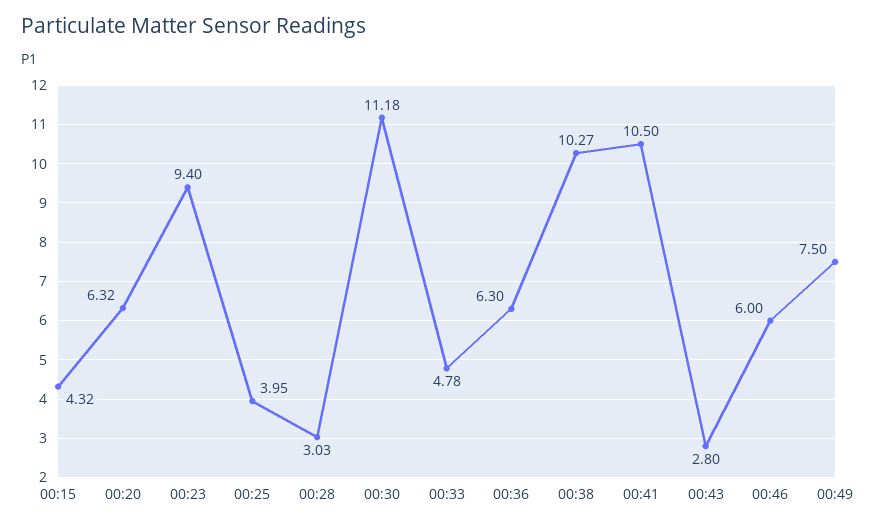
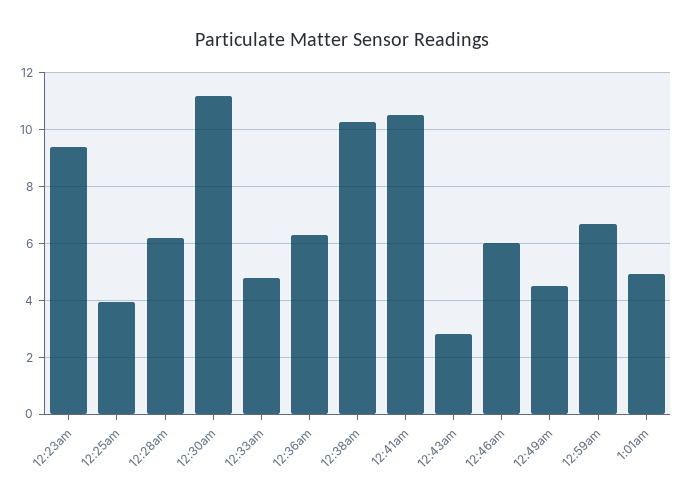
00:15: 4.32 -> none
00:20: 6.32 -> none
00:28: 3.03 -> 6.25
00:49: 7.5 -> 4.5
12:59am: none -> 6.75
1:01am: none -> 5

